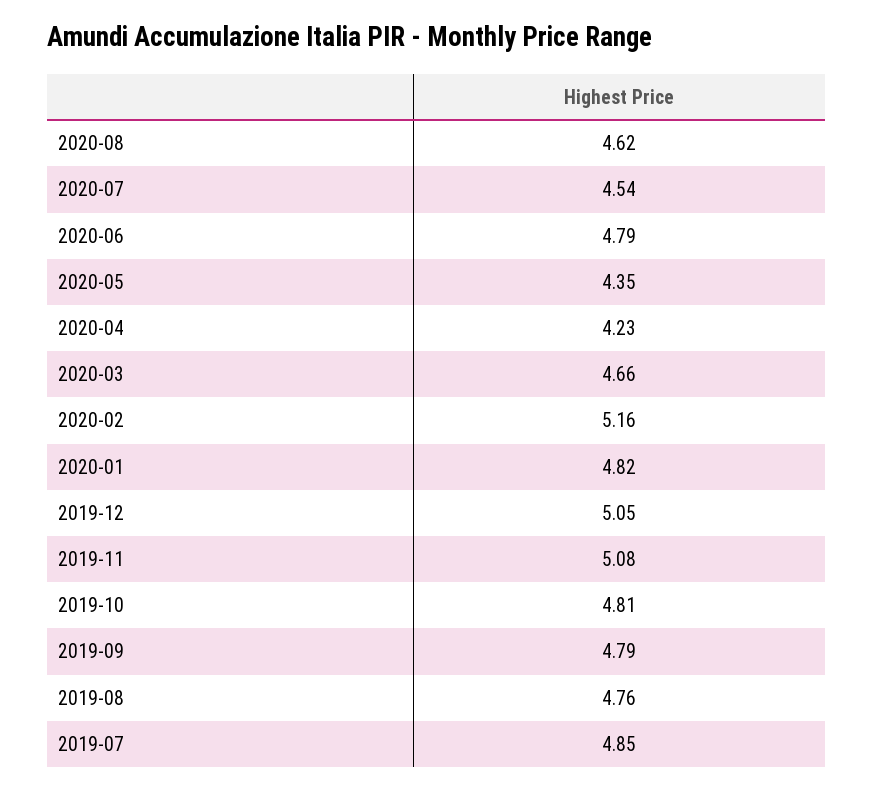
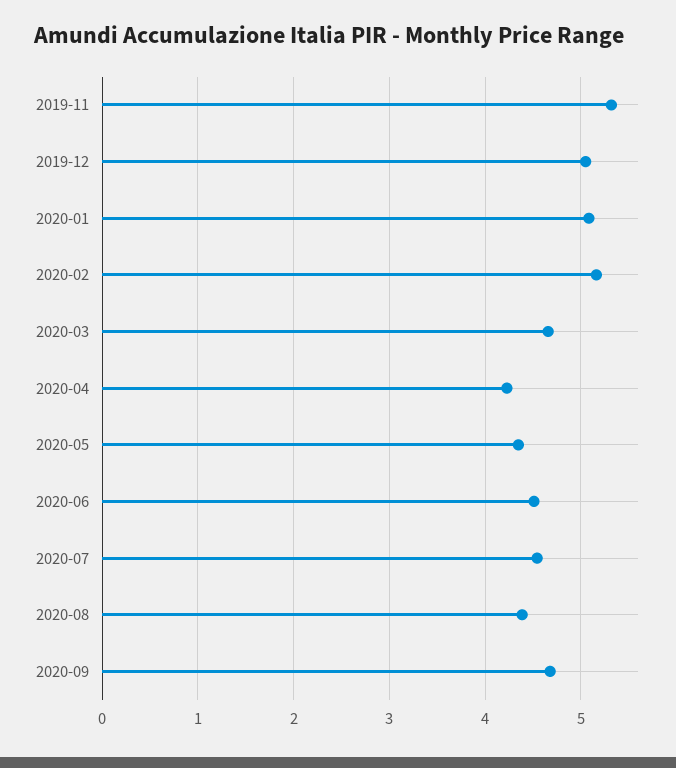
2020-08: 4.62 -> 4.4
2020-06: 4.79 -> 4.5
2020-01: 4.82 -> 5.1
2019-11: 5.08 -> 5.3
2019-10: 4.81 -> none
2019-09: 4.79 -> none
2019-08: 4.76 -> none
2019-07: 4.85 -> none
2020-09: none -> 4.7

